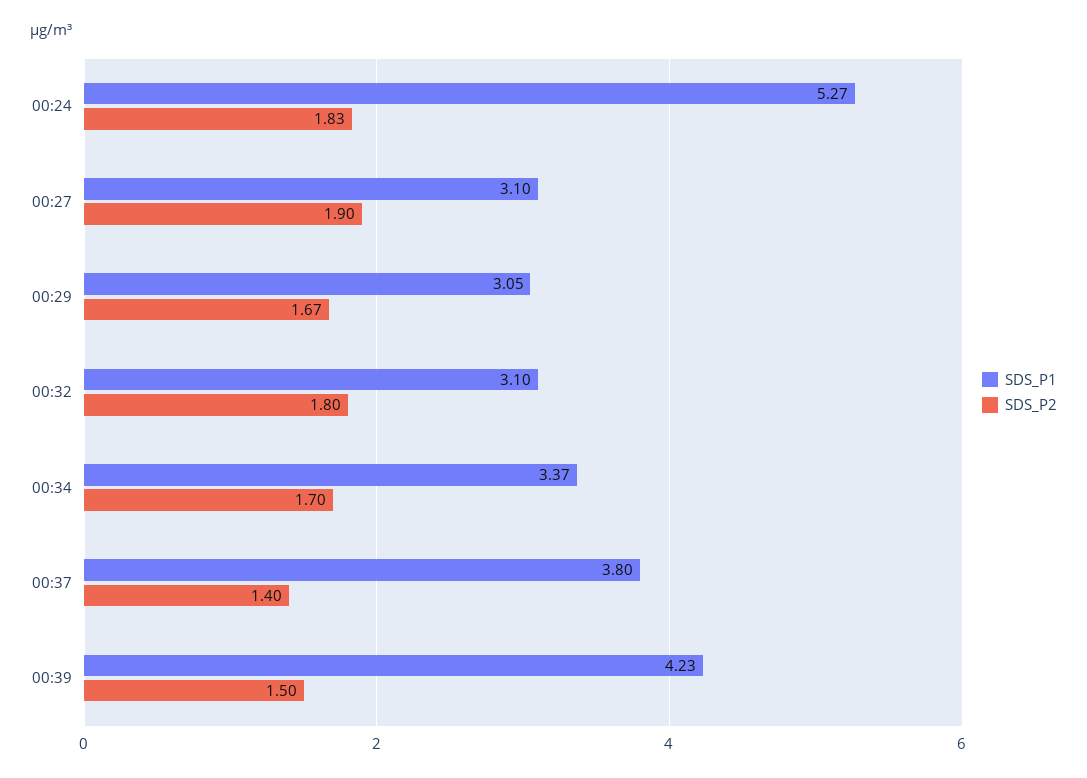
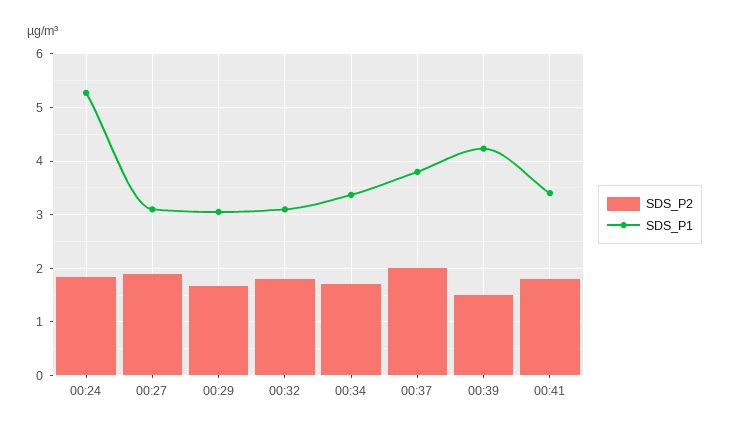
SDS_P2, 00:37: 1.4 -> 2
SDS_P2, 00:41: none -> 1.8
SDS_P1, 00:41: none -> 3.4

